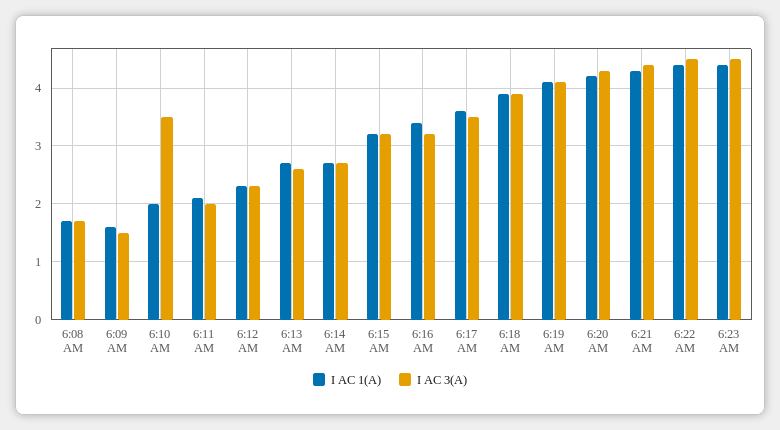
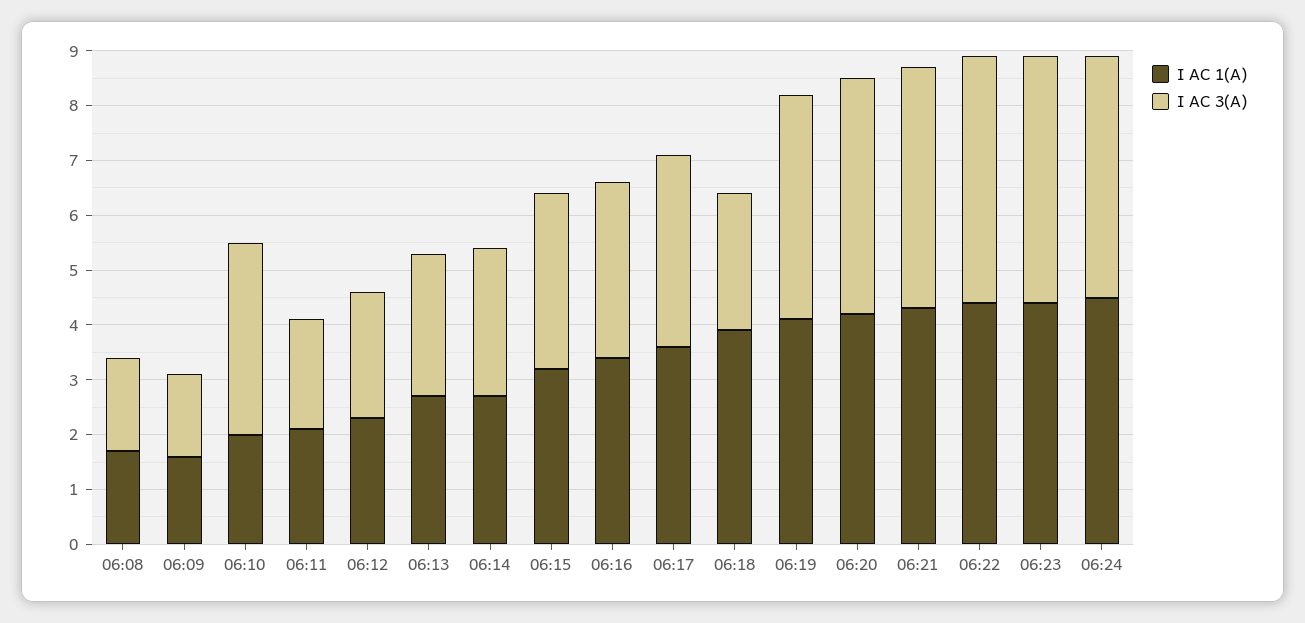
I AC 3(A), 6:18 AM: 4 -> 2.5
I AC 1(A), 06:24: none -> 4.5
I AC 3(A), 06:24: none -> 4.5

